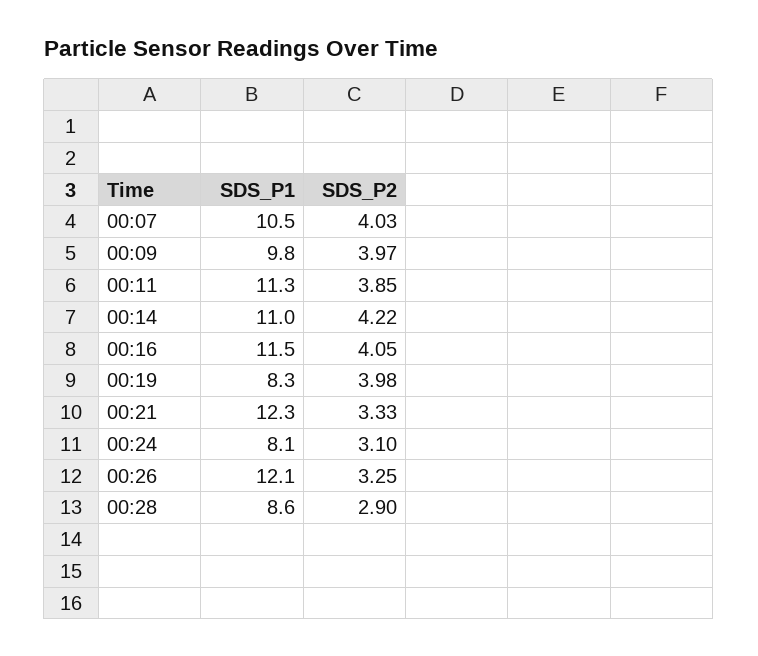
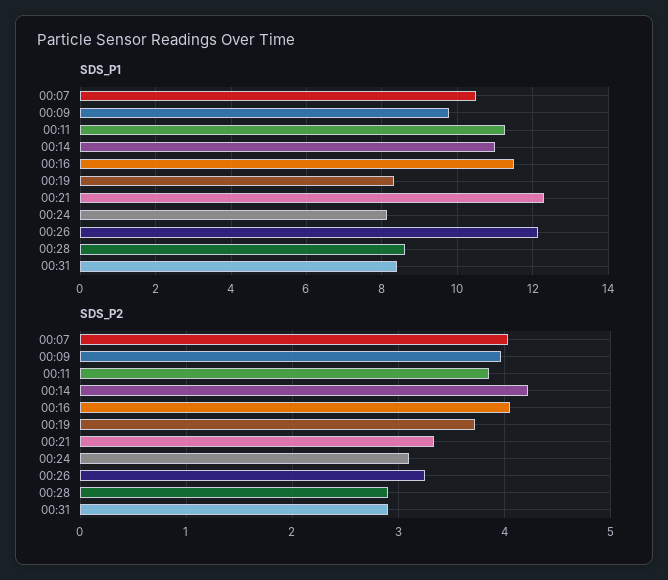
SDS_P2, 00:19: 3.98 -> 3.7
SDS_P1, 00:31: none -> 8.4
SDS_P2, 00:31: none -> 2.9

